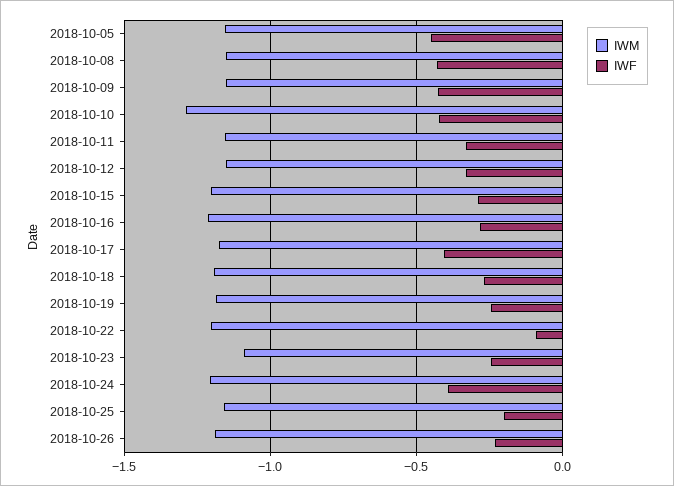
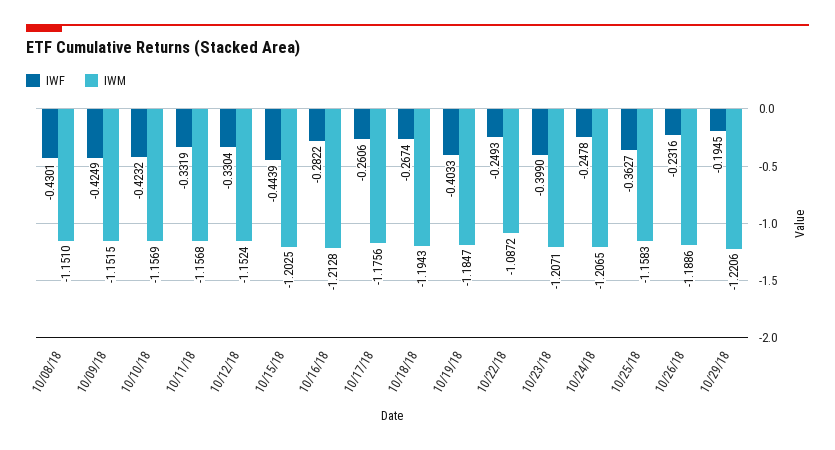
IWM, 2018-10-05: -1.15 -> none
IWF, 2018-10-05: -0.45 -> none
IWM, 2018-10-10: -1.3 -> -1.1569
IWF, 2018-10-15: -0.3 -> -0.4439
IWF, 2018-10-17: -0.4 -> -0.2606
IWF, 2018-10-19: -0.25 -> -0.4033
IWM, 2018-10-22: -1.2 -> -1.0872
IWF, 2018-10-22: -0.1 -> -0.2493
IWM, 2018-10-23: -1.1 -> -1.2071
IWF, 2018-10-23: -0.25 -> -0.399
IWF, 2018-10-24: -0.4 -> -0.2478
IWF, 2018-10-25: -0.2 -> -0.3627
IWF, 10/29/18: none -> -0.1945
IWM, 10/29/18: none -> -1.2206

